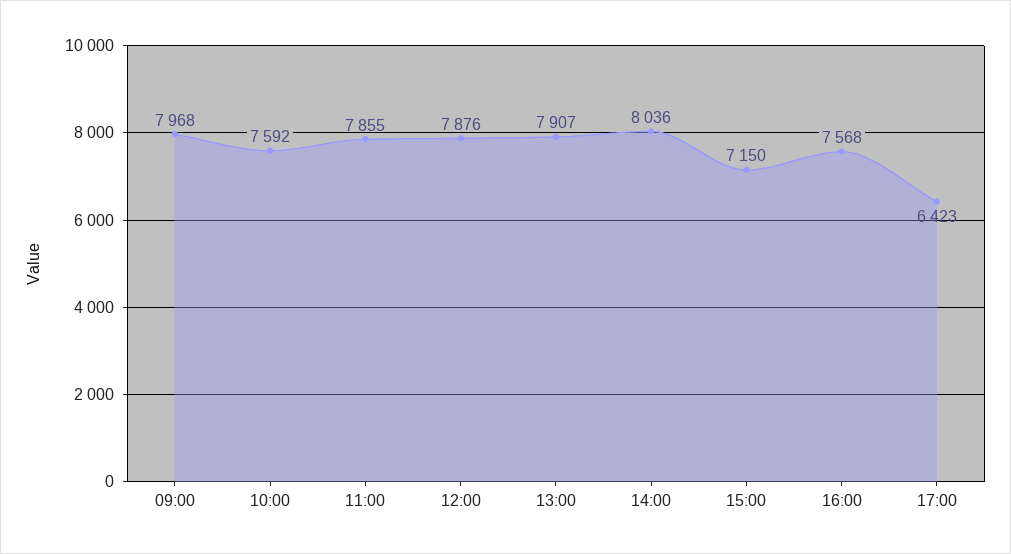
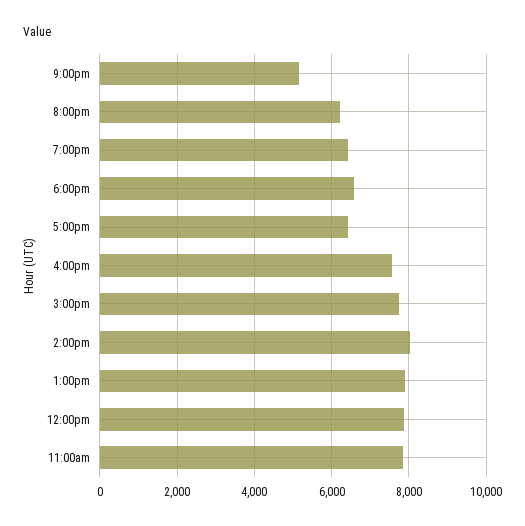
09:00: 7968 -> none
10:00: 7592 -> none
15:00: 7150 -> 7800
9:00pm: none -> 5200
8:00pm: none -> 6200
7:00pm: none -> 6400
6:00pm: none -> 6600

